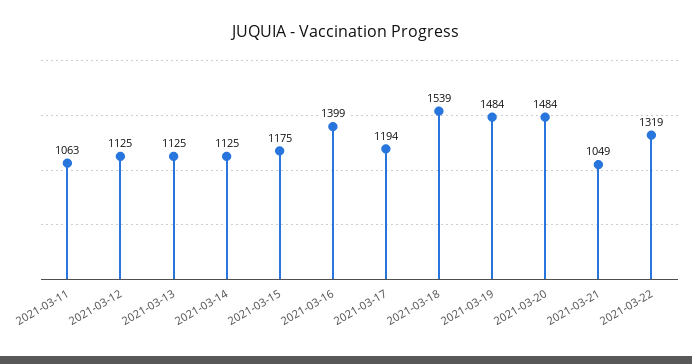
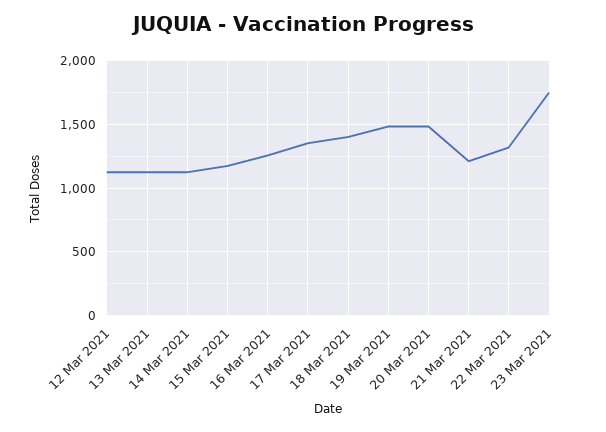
2021-03-11: 1063 -> none
2021-03-16: 1399 -> 1250
2021-03-17: 1194 -> 1350
2021-03-18: 1539 -> 1400
2021-03-21: 1049 -> 1200
23 Mar 2021: none -> 1750

